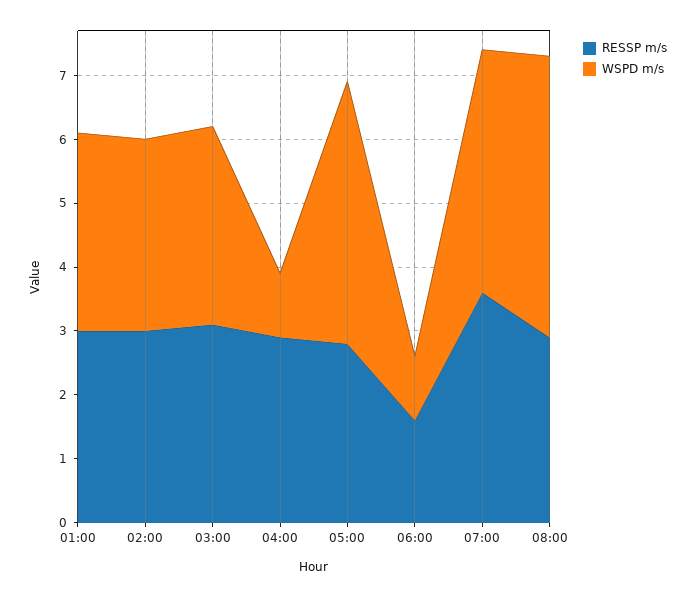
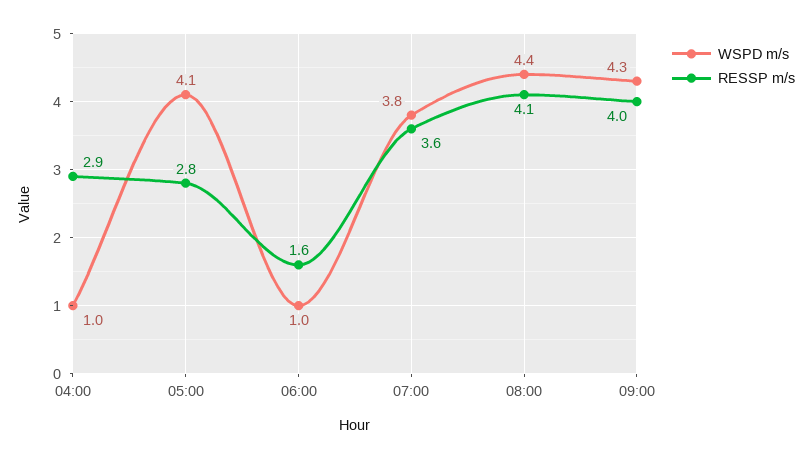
RESSP m/s, 01:00: 3 -> none
WSPD m/s, 01:00: 3 -> none
RESSP m/s, 02:00: 3 -> none
WSPD m/s, 02:00: 3 -> none
RESSP m/s, 03:00: 3 -> none
WSPD m/s, 03:00: 3 -> none
RESSP m/s, 08:00: 3 -> 4.1
WSPD m/s, 09:00: none -> 4.3
RESSP m/s, 09:00: none -> 4

